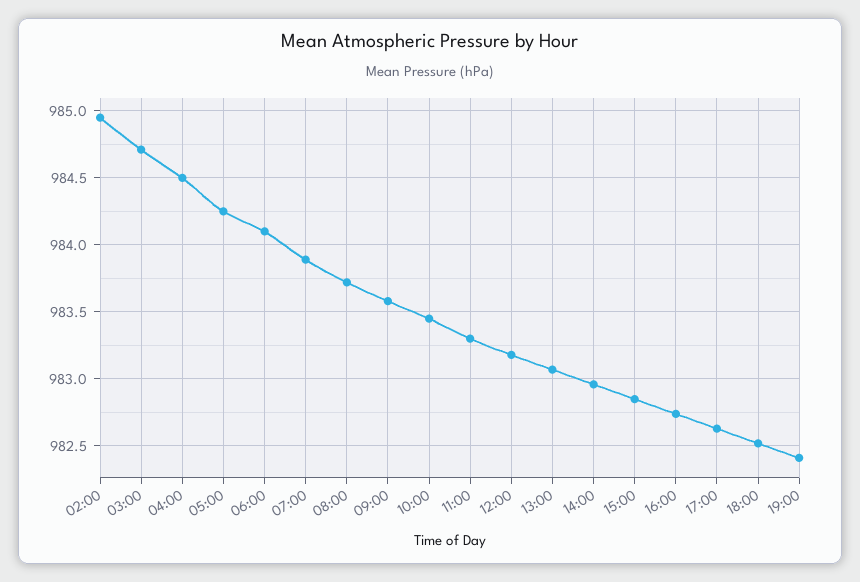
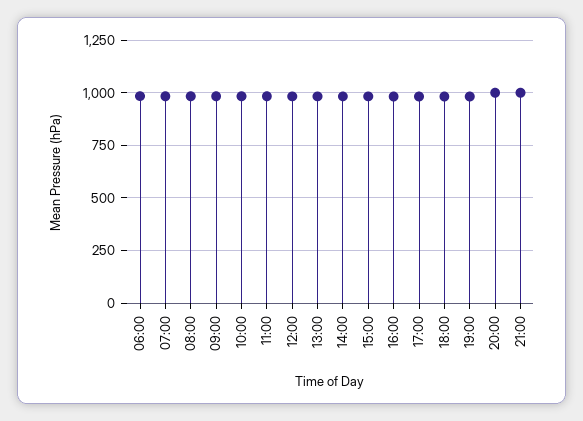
02:00: 984.95 -> none
03:00: 984.7 -> none
04:00: 984.5 -> none
05:00: 984.25 -> none
20:00: none -> 1000
21:00: none -> 1000

